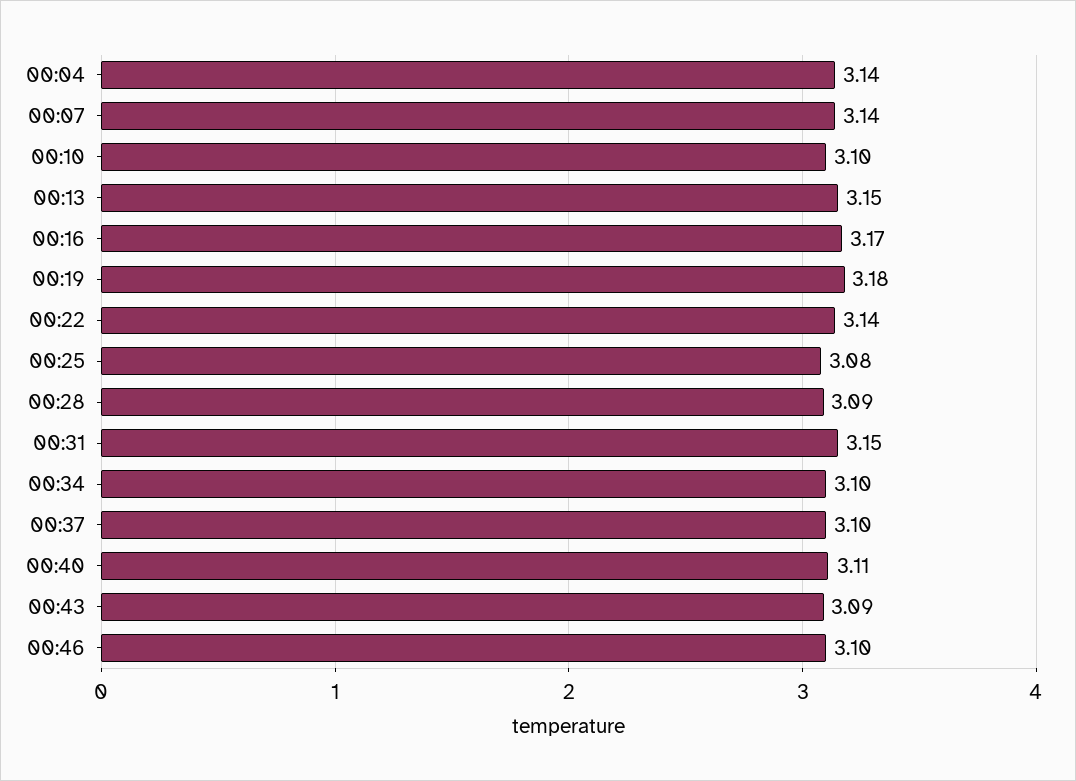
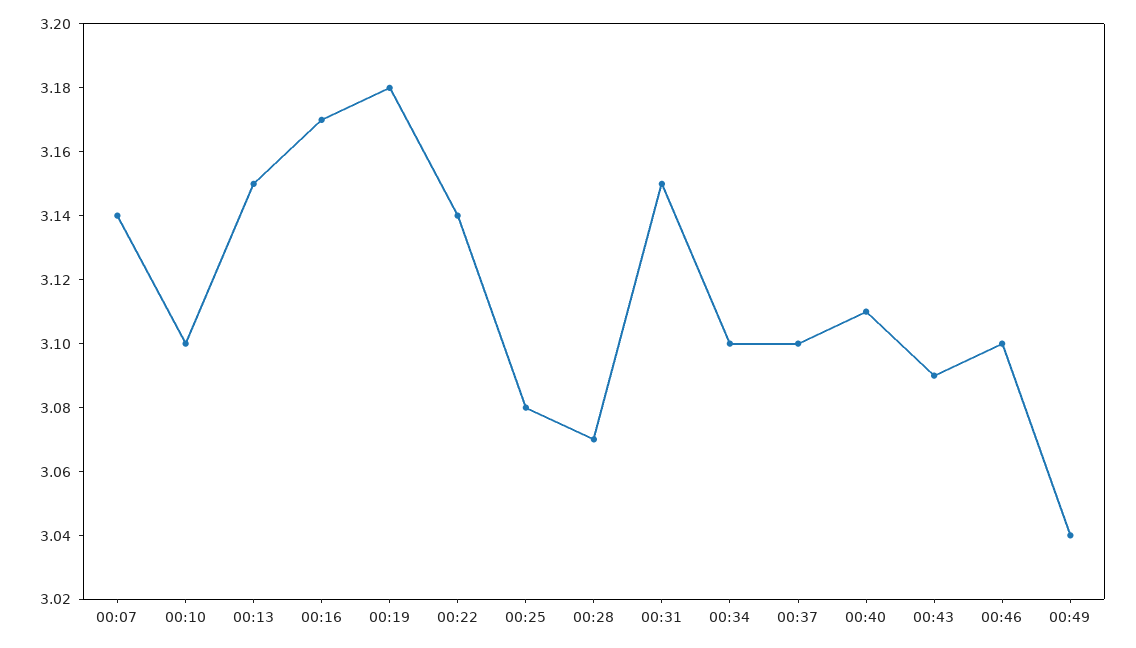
00:04: 3.14 -> none
00:28: 3.09 -> 3.07
00:49: none -> 3.04

